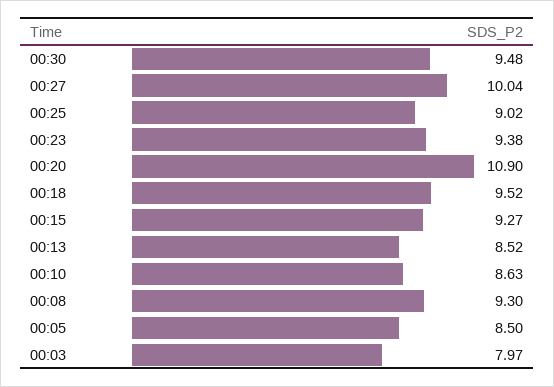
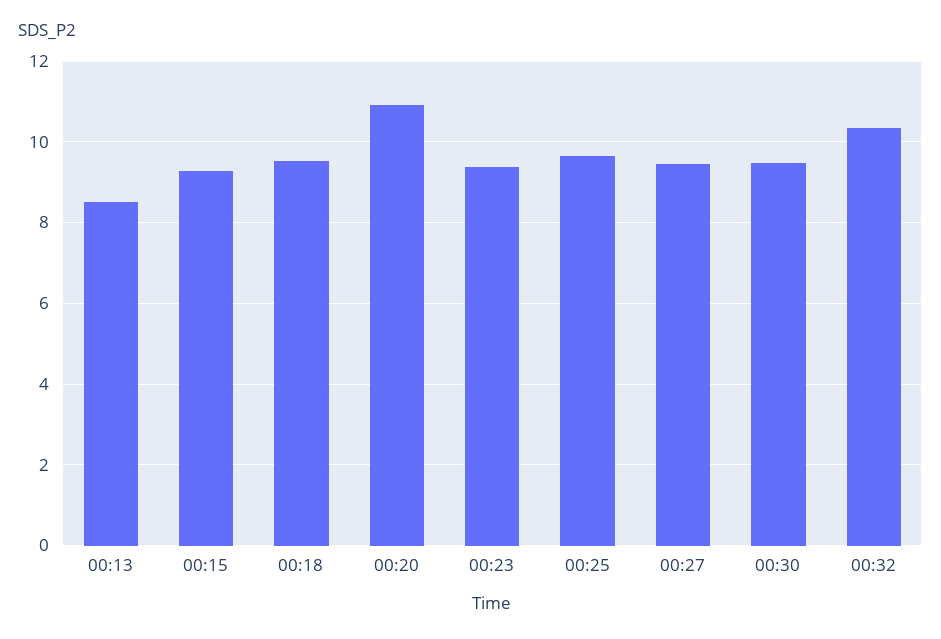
00:27: 10.04 -> 9.4
00:25: 9.02 -> 9.6
00:10: 8.63 -> none
00:08: 9.3 -> none
00:05: 8.5 -> none
00:03: 7.97 -> none
00:32: none -> 10.4

